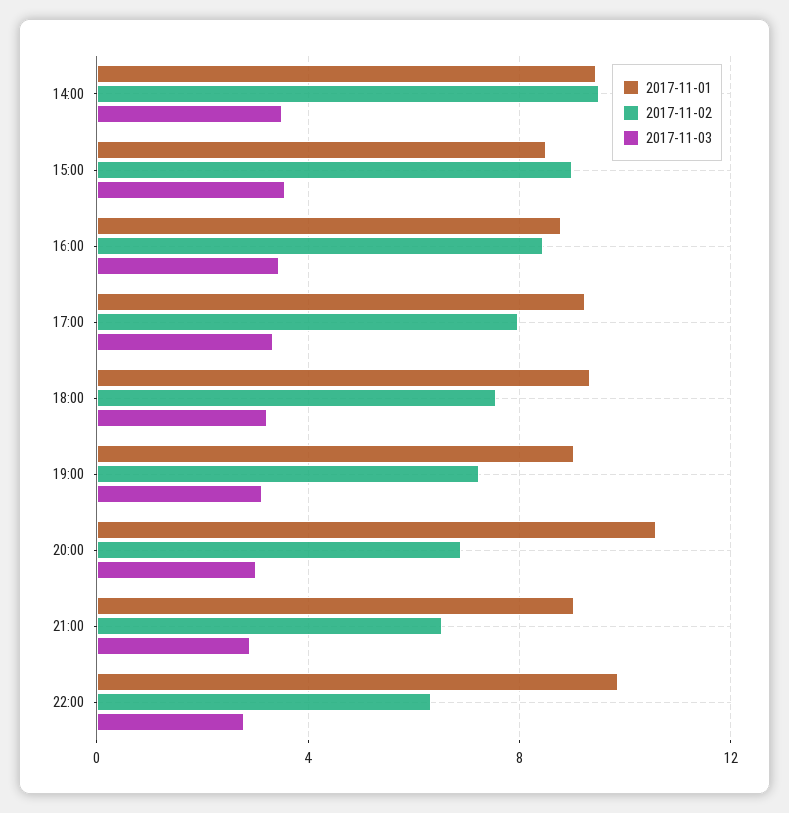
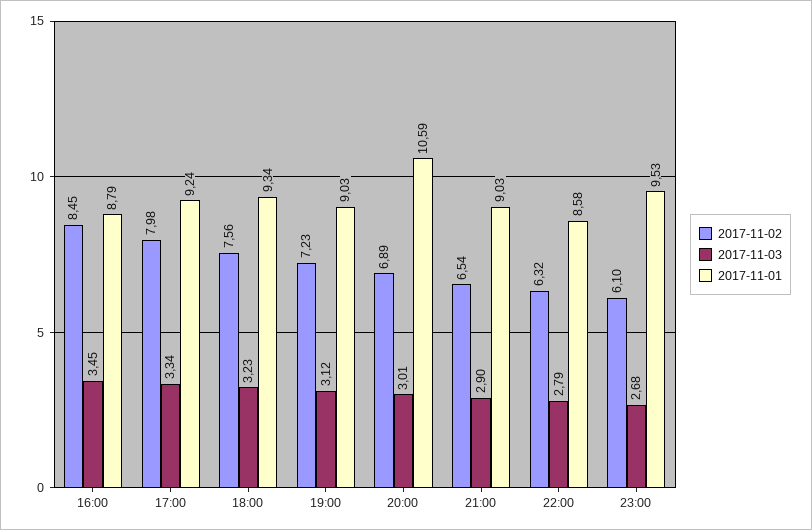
2017-11-01, 14:00: 9.5 -> none
2017-11-02, 14:00: 9.5 -> none
2017-11-03, 14:00: 3.5 -> none
2017-11-01, 15:00: 8.5 -> none
2017-11-02, 15:00: 9 -> none
2017-11-03, 15:00: 3.5 -> none
2017-11-01, 22:00: 10 -> 8.58
2017-11-02, 23:00: none -> 6.1
2017-11-03, 23:00: none -> 2.68
2017-11-01, 23:00: none -> 9.53

